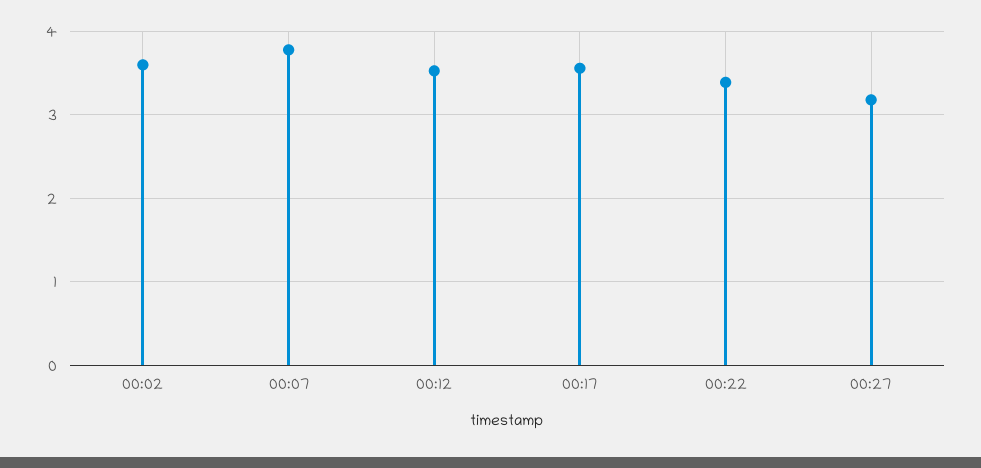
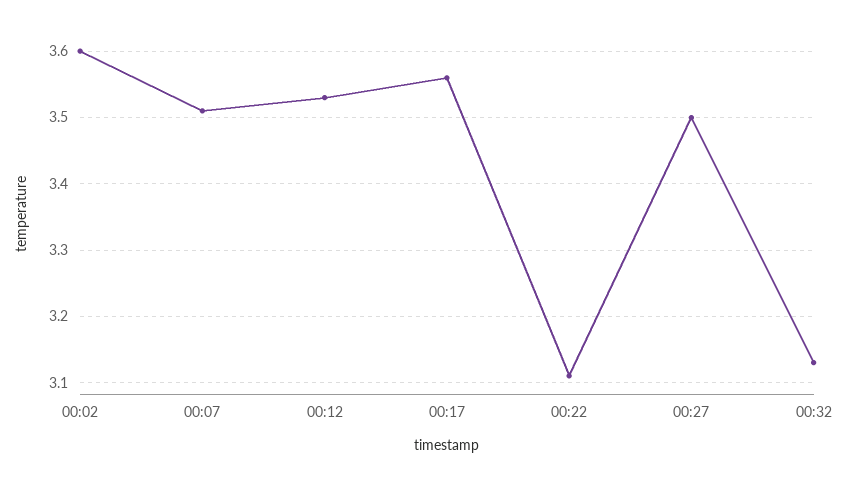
00:07: 3.8 -> 3.51
00:22: 3.4 -> 3.11
00:27: 3.2 -> 3.5
00:32: none -> 3.13

